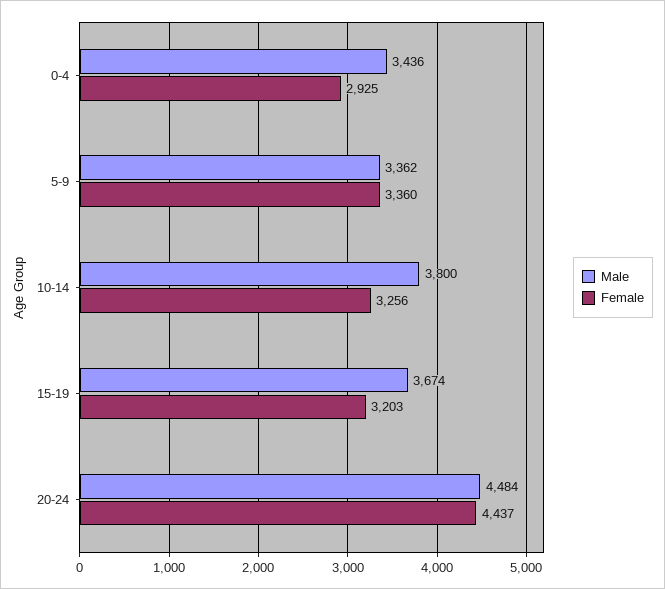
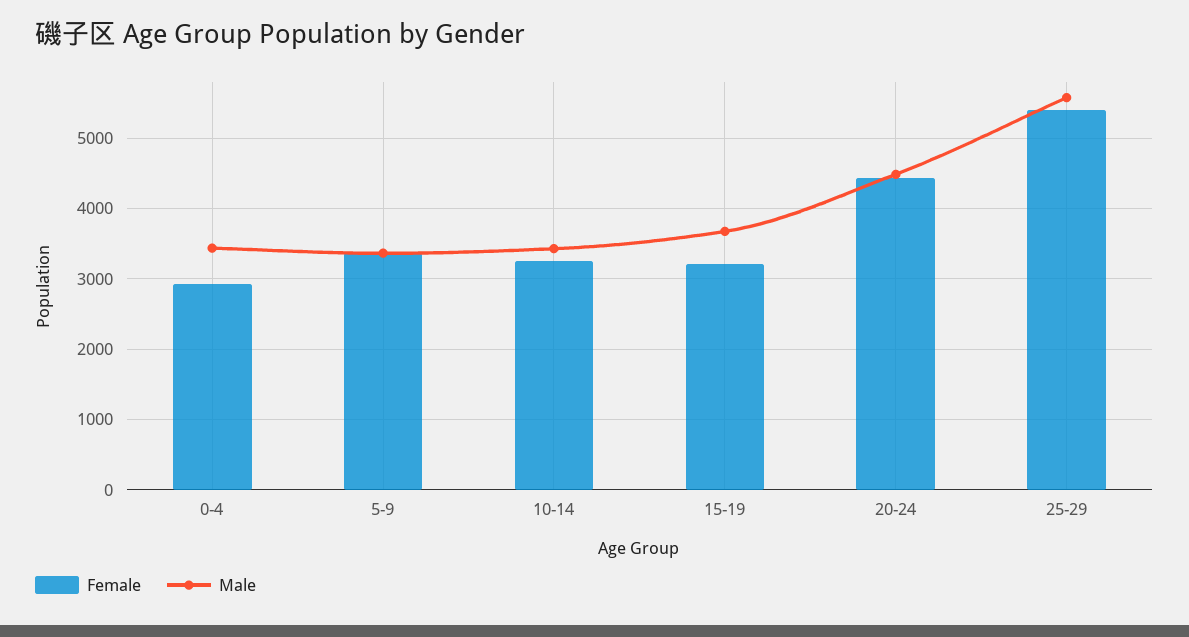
Male, 10-14: 3800 -> 3400
Female, 25-29: none -> 5400
Male, 25-29: none -> 5600

